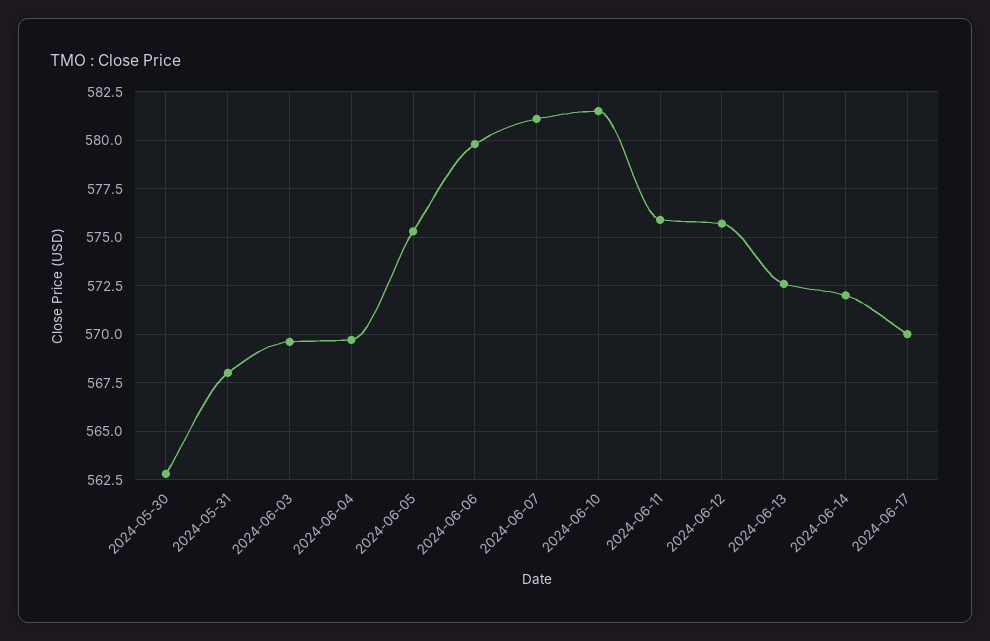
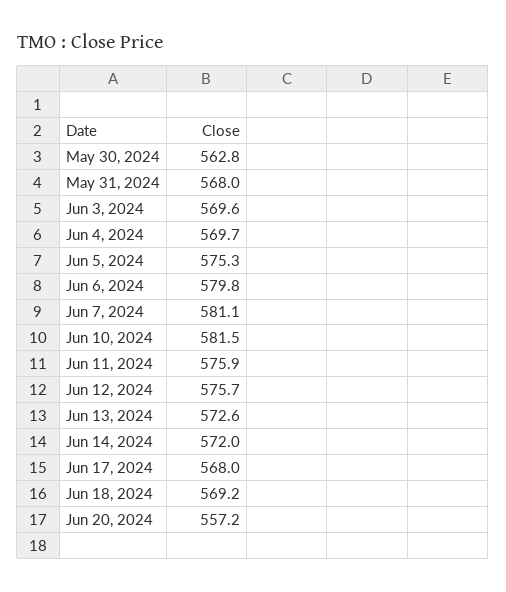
2024-06-17: 570 -> 568
Jun 18, 2024: none -> 569.2
Jun 20, 2024: none -> 557.2

